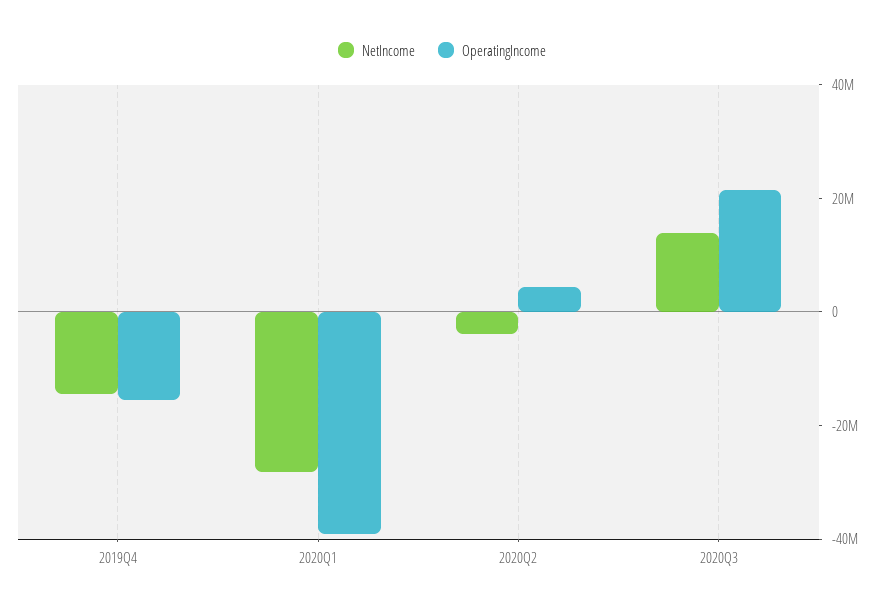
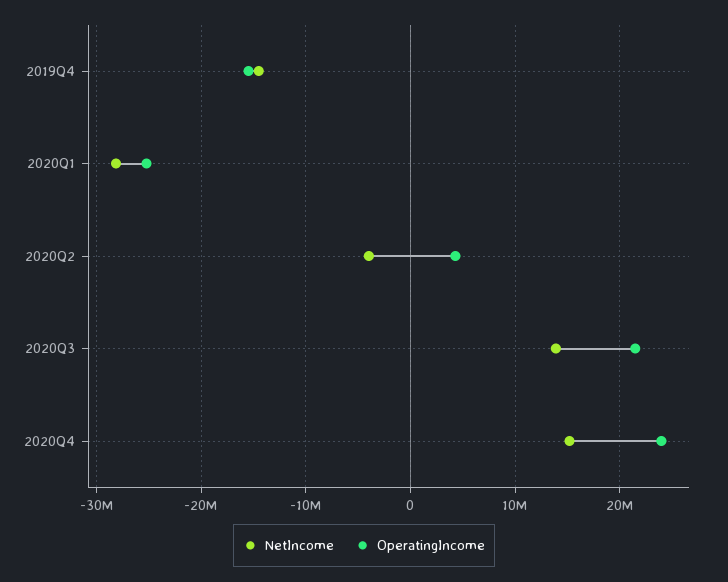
OperatingIncome, 2020Q1: -40000000 -> -25000000
NetIncome, 2020Q4: none -> 15000000
OperatingIncome, 2020Q4: none -> 24000000

